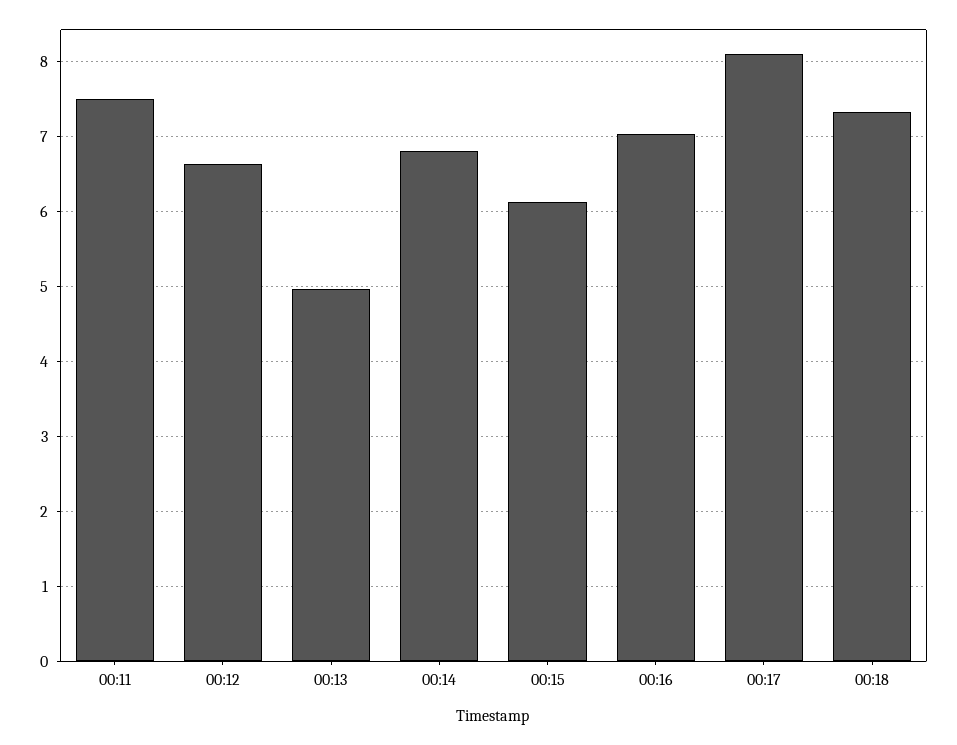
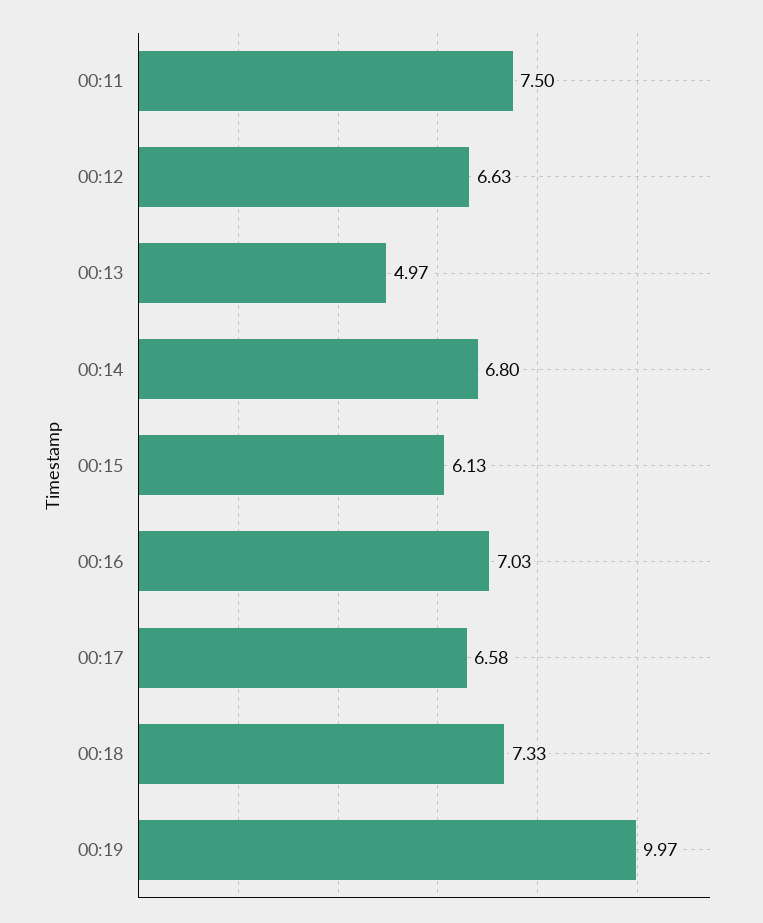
00:17: 8.1 -> 6.58
00:19: none -> 9.97

